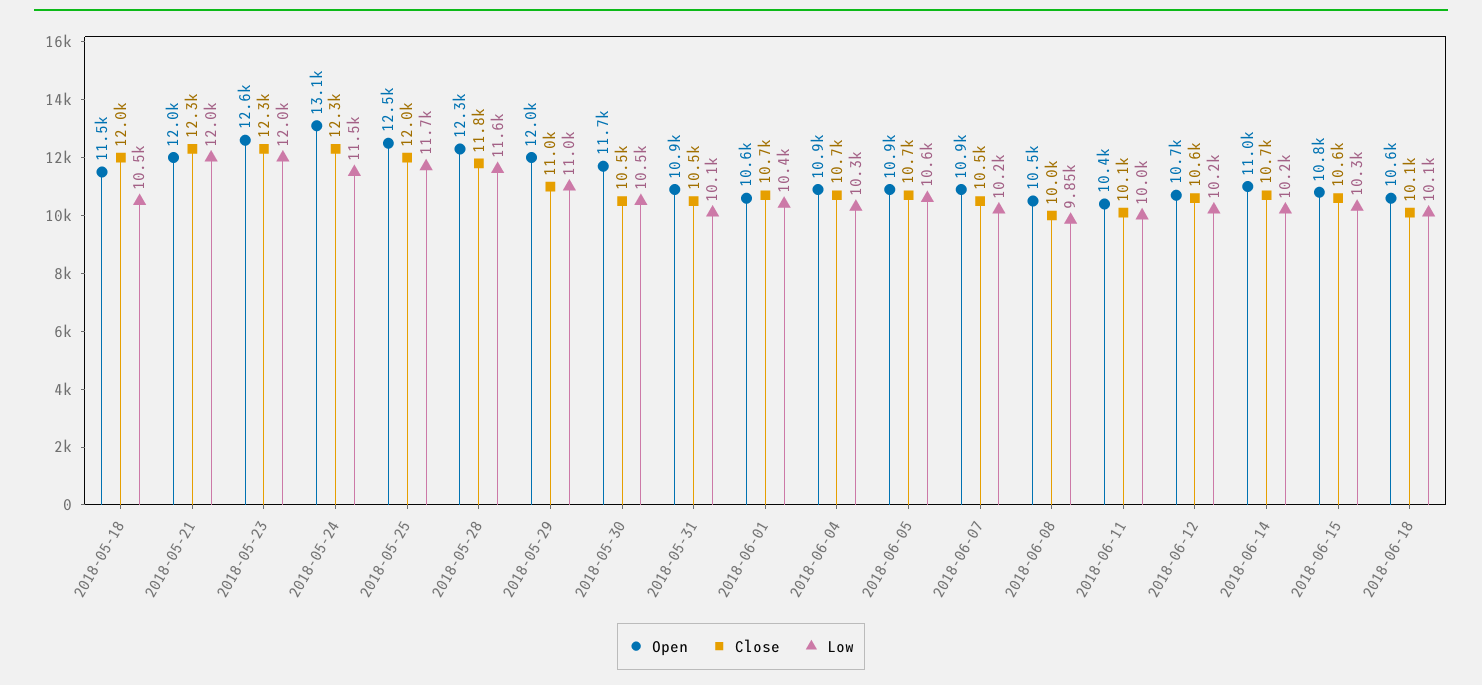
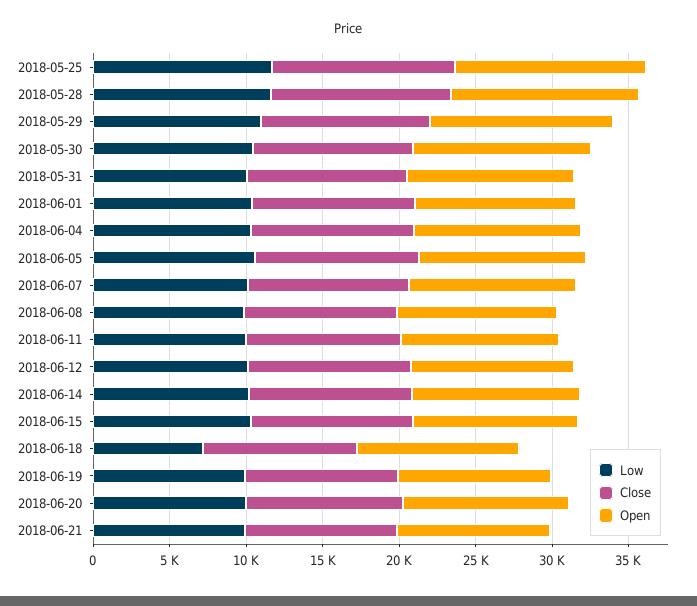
Open, 2018-05-18: 11500 -> none
Close, 2018-05-18: 12000 -> none
Low, 2018-05-18: 10500 -> none
Open, 2018-05-21: 12000 -> none
Close, 2018-05-21: 12300 -> none
Low, 2018-05-21: 12000 -> none
Open, 2018-05-23: 12600 -> none
Close, 2018-05-23: 12300 -> none
Low, 2018-05-23: 12000 -> none
Open, 2018-05-24: 13100 -> none
Close, 2018-05-24: 12300 -> none
Low, 2018-05-24: 11500 -> none
Low, 2018-06-18: 10100 -> 7000
Low, 2018-06-19: none -> 10000
Close, 2018-06-19: none -> 10000
Open, 2018-06-19: none -> 10000
Low, 2018-06-20: none -> 10000
Close, 2018-06-20: none -> 10000
Open, 2018-06-20: none -> 11000
Low, 2018-06-21: none -> 10000
Close, 2018-06-21: none -> 10000
Open, 2018-06-21: none -> 10000

